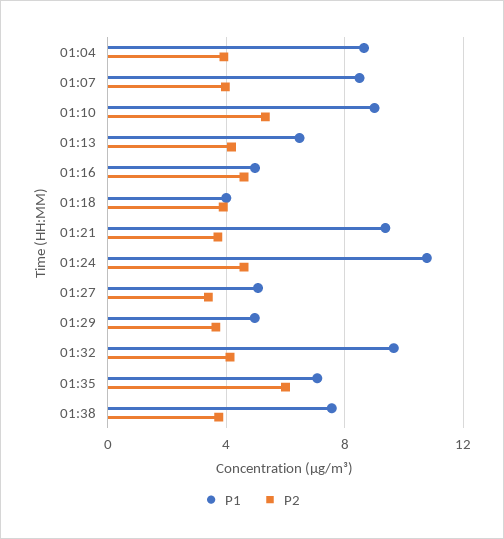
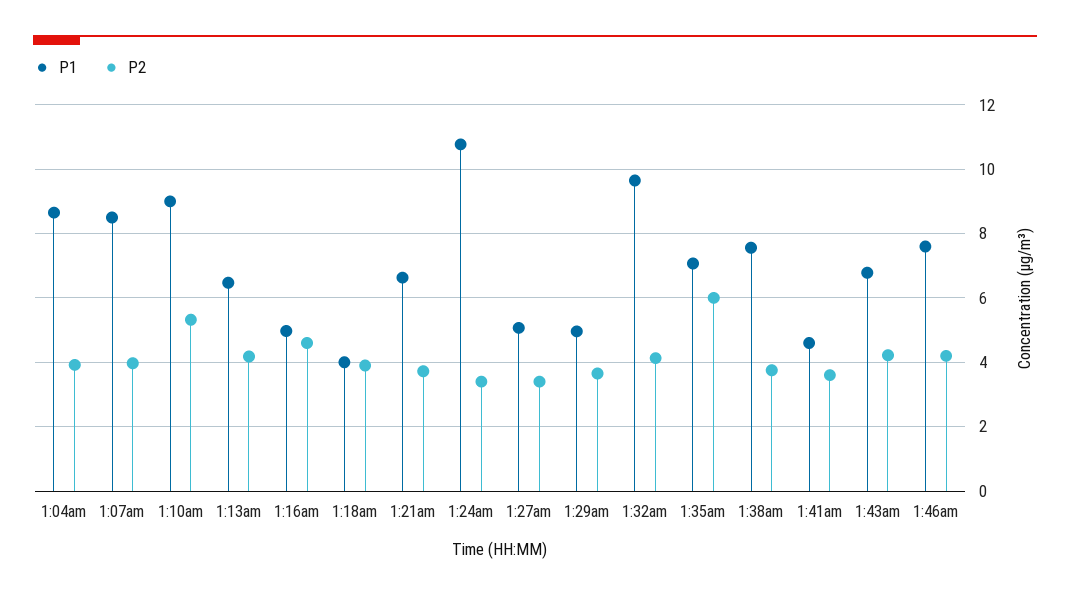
P1, 01:21: 9.5 -> 6.6
P2, 01:24: 4.5 -> 3.4
P1, 1:41am: none -> 4.6
P2, 1:41am: none -> 3.6
P1, 1:43am: none -> 6.8
P2, 1:43am: none -> 4.2
P1, 1:46am: none -> 7.6
P2, 1:46am: none -> 4.2

